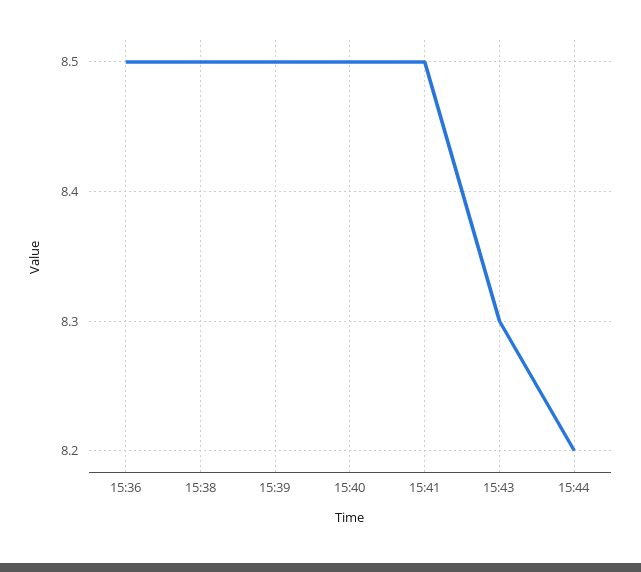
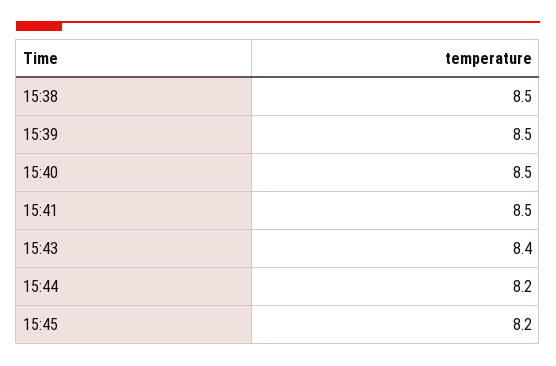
15:36: 8.5 -> none
15:43: 8.3 -> 8.4
15:45: none -> 8.2

